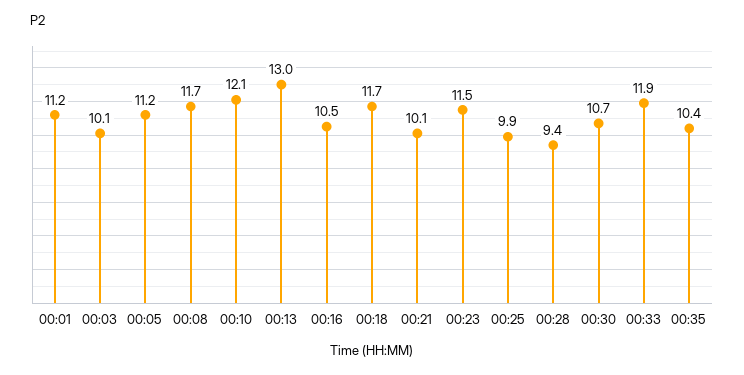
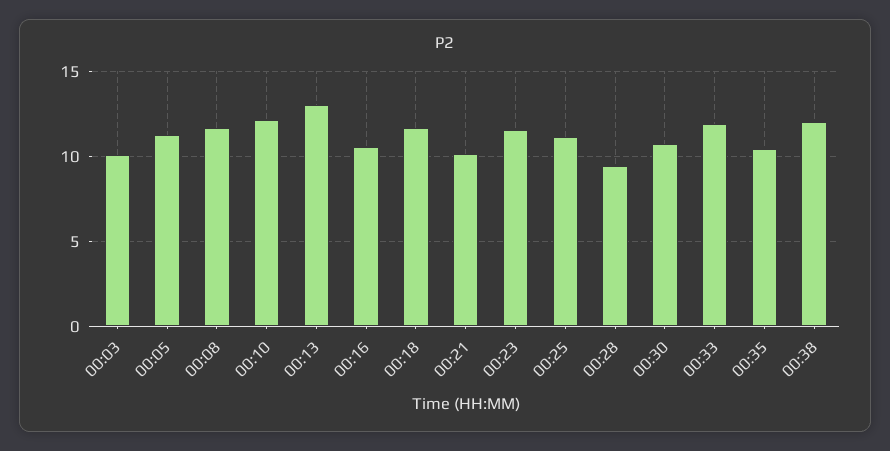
00:01: 11.2 -> none
00:25: 9.9 -> 11
00:38: none -> 12

